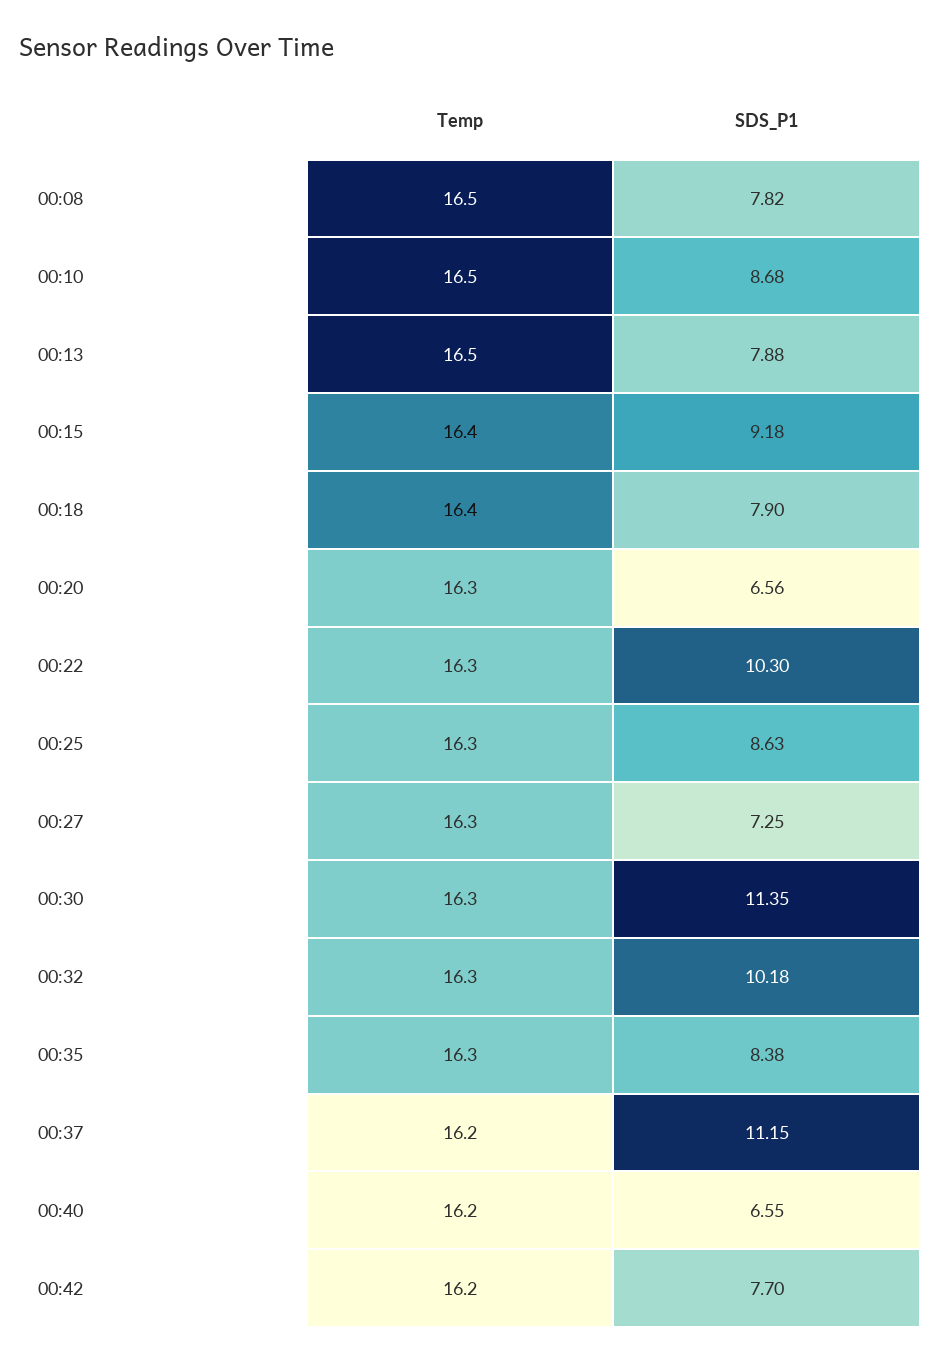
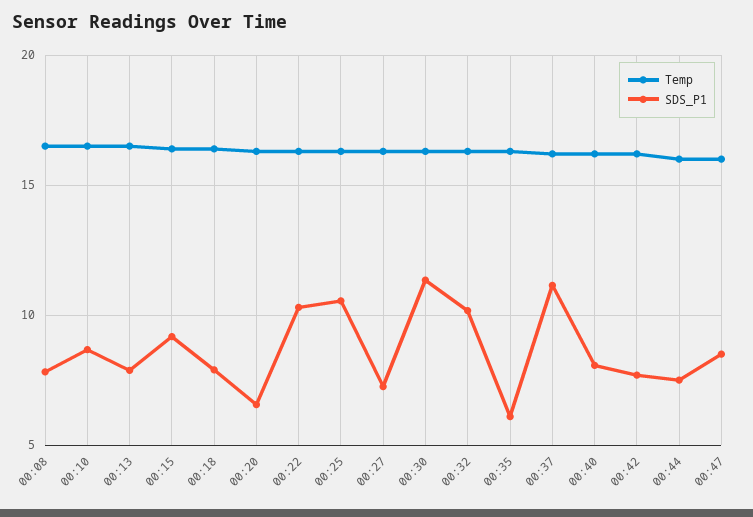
SDS_P1, 00:25: 8.63 -> 10.5
SDS_P1, 00:35: 8.38 -> 6
SDS_P1, 00:40: 6.55 -> 8
Temp, 00:44: none -> 16
SDS_P1, 00:44: none -> 7.5
Temp, 00:47: none -> 16
SDS_P1, 00:47: none -> 8.5

